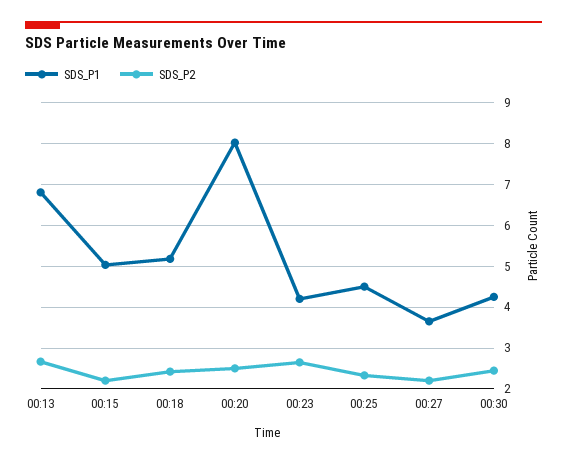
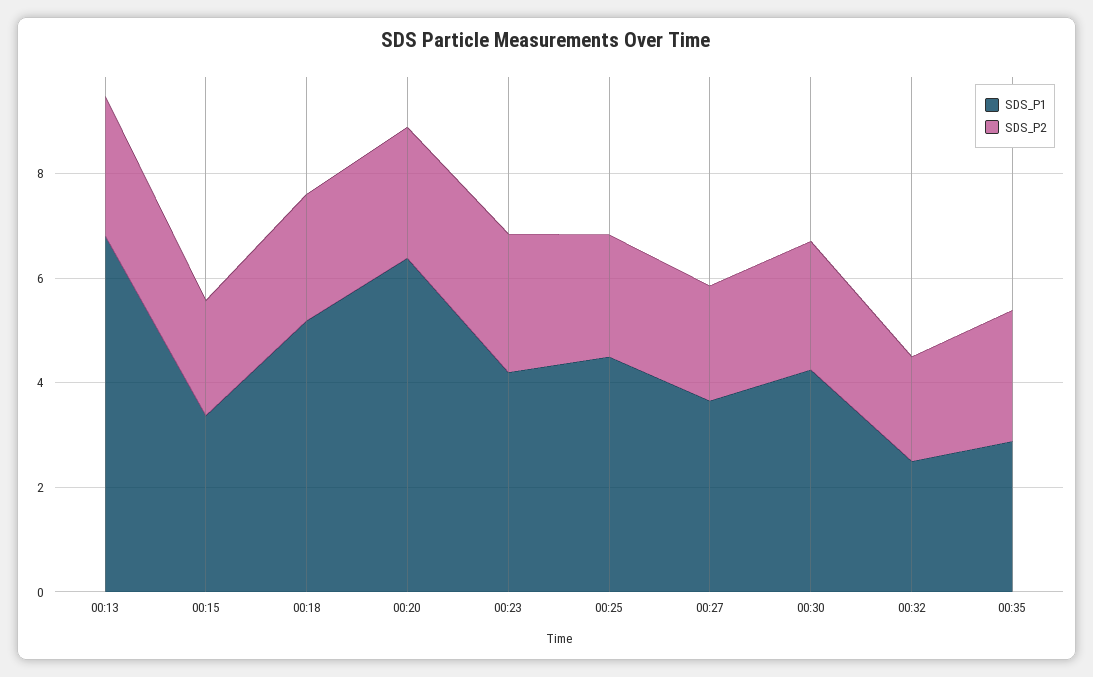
SDS_P1, 00:15: 5 -> 3.5
SDS_P1, 00:20: 8 -> 6.5
SDS_P1, 00:32: none -> 2.5
SDS_P2, 00:32: none -> 2
SDS_P1, 00:35: none -> 3
SDS_P2, 00:35: none -> 2.5

